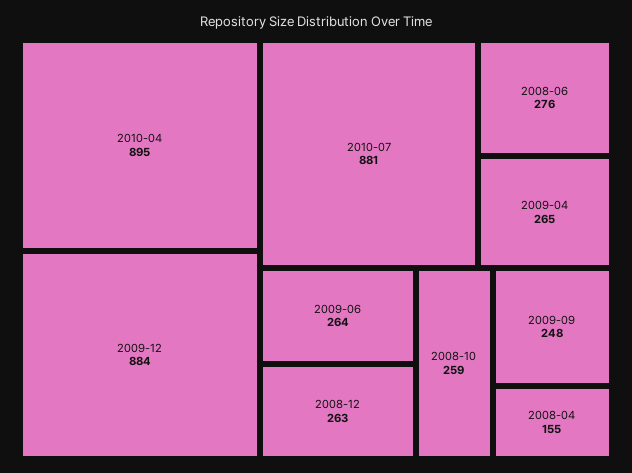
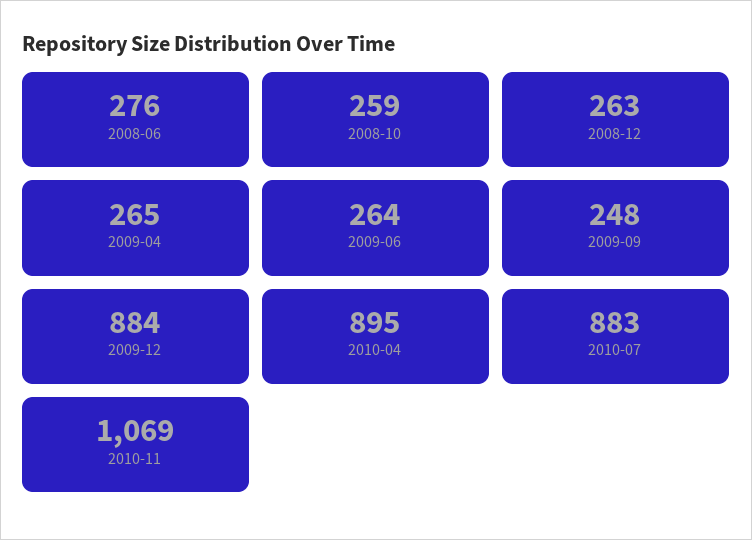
2010-07: 881 -> 883
2008-04: 155 -> none
2010-11: none -> 1069

